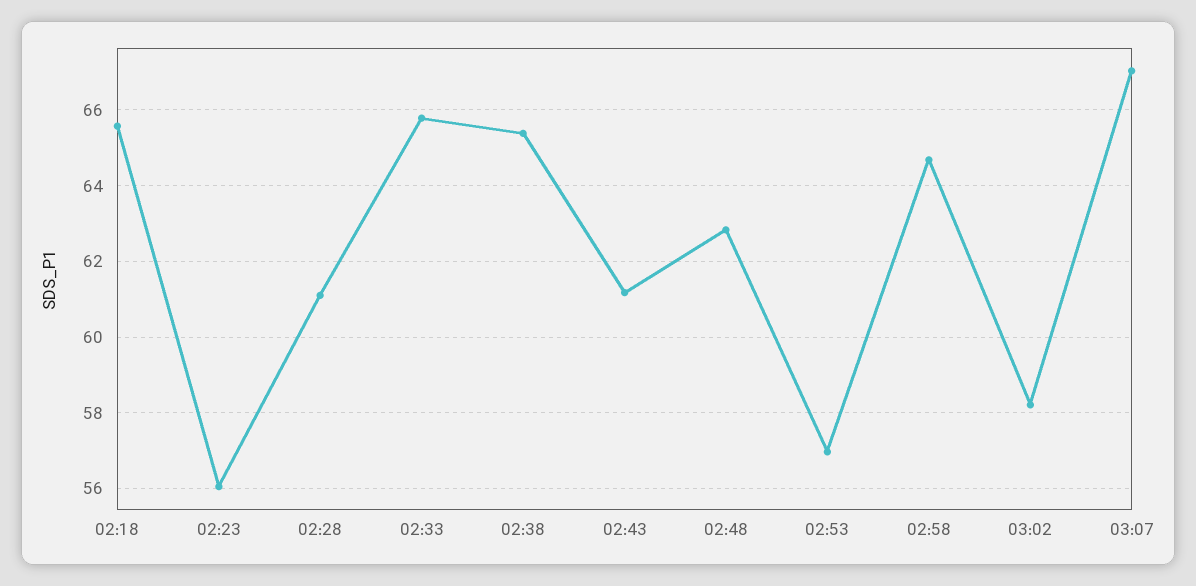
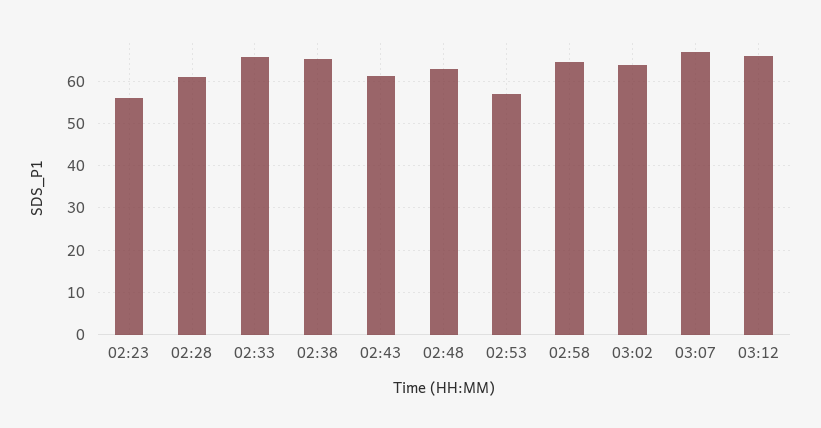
02:18: 65.6 -> none
03:02: 58.2 -> 64
03:12: none -> 66

